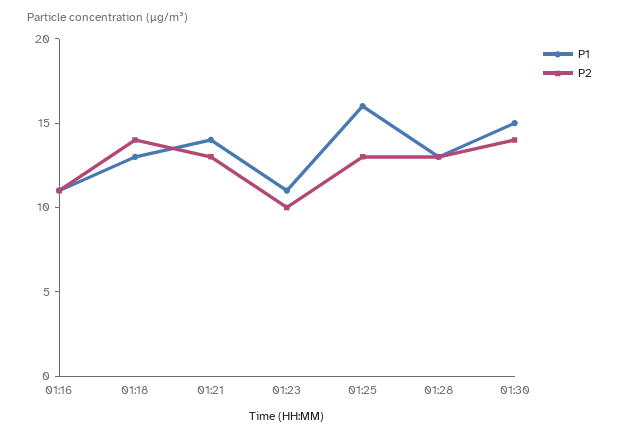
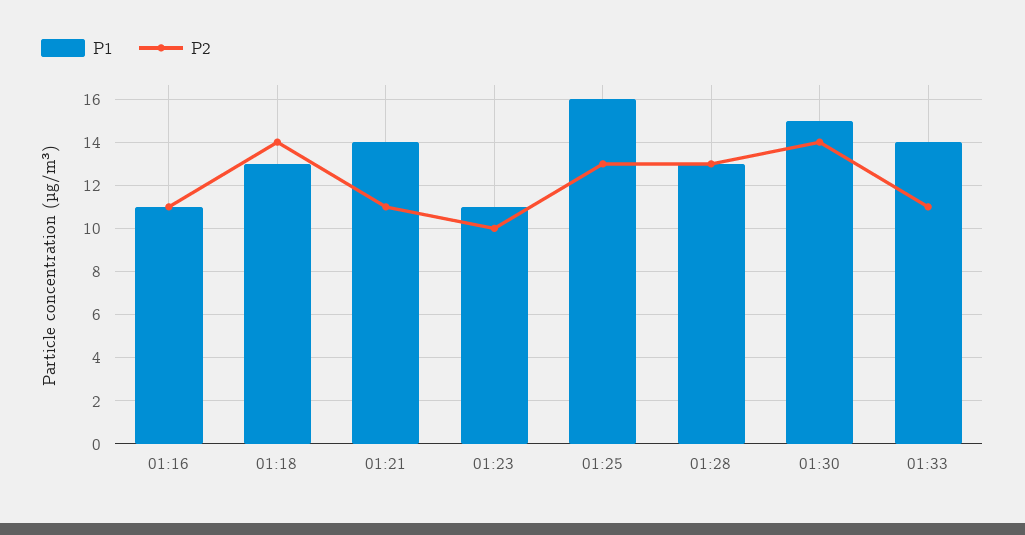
P2, 01:21: 13 -> 11
P1, 01:33: none -> 14
P2, 01:33: none -> 11

